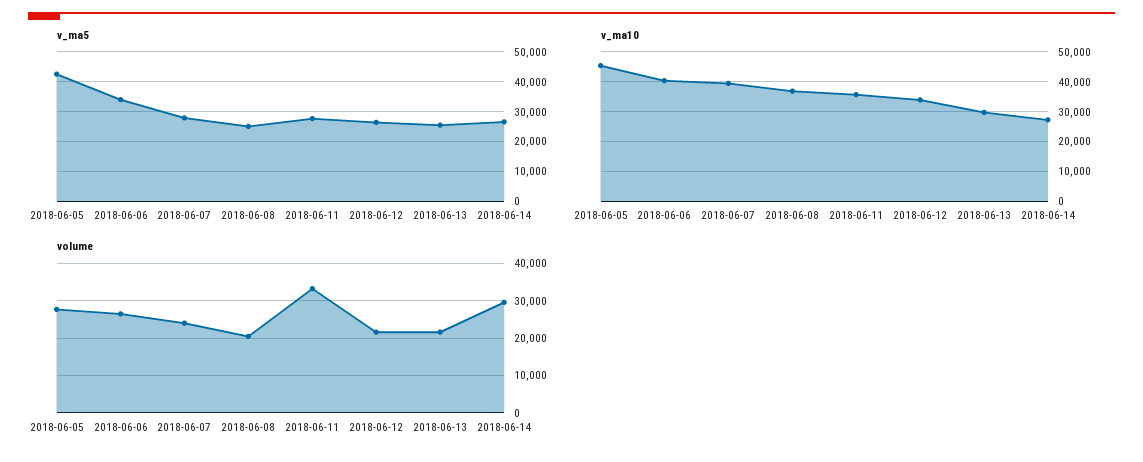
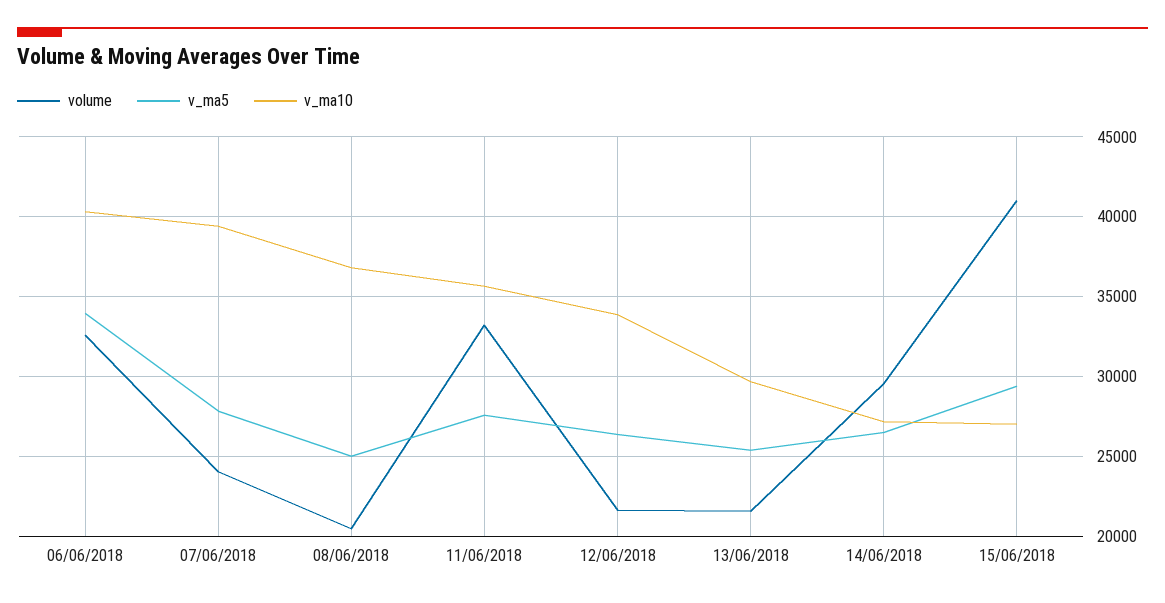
v_ma5, 2018-06-05: 42500 -> none
v_ma10, 2018-06-05: 45000 -> none
volume, 2018-06-05: 28000 -> none
volume, 2018-06-06: 26000 -> 32500
volume, 15/06/2018: none -> 41000
v_ma5, 15/06/2018: none -> 29500
v_ma10, 15/06/2018: none -> 27000

